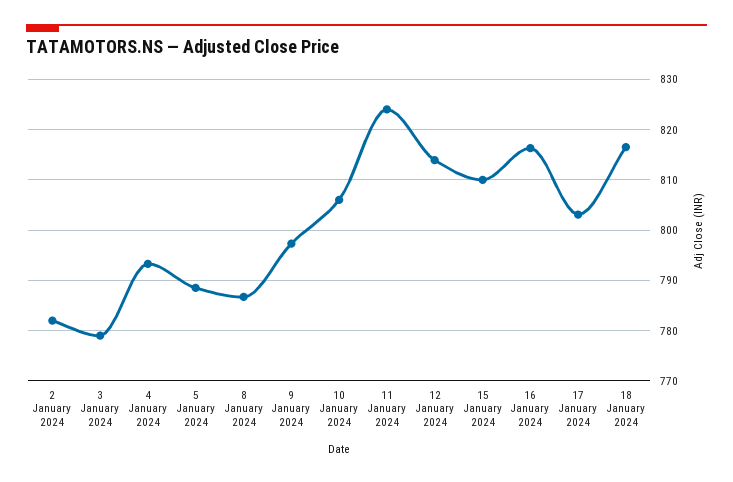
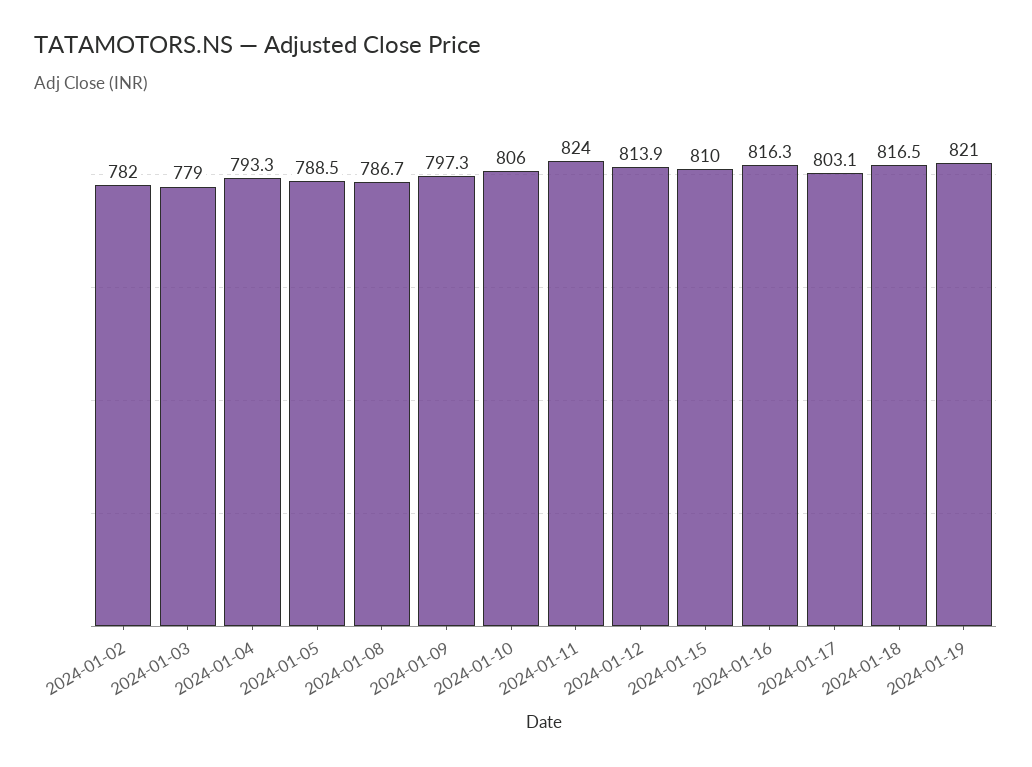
2024-01-19: none -> 821

